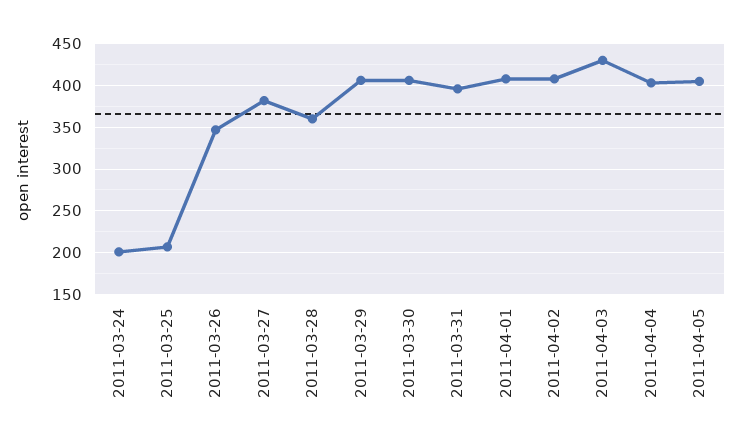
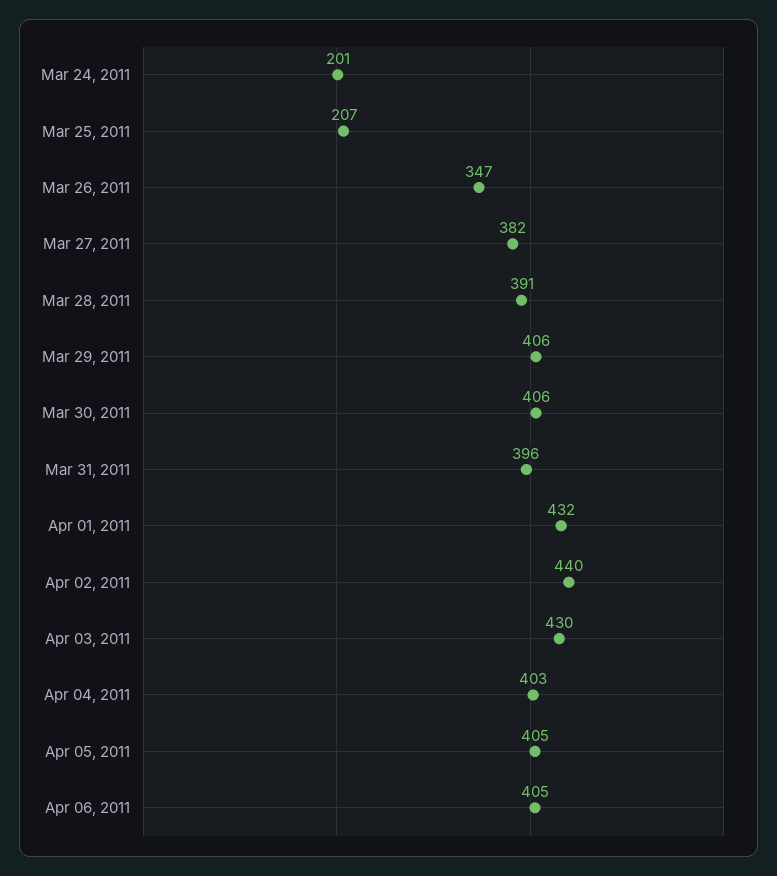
2011-03-28: 360 -> 391
2011-04-01: 410 -> 432
2011-04-02: 410 -> 440
Apr 06, 2011: none -> 405

